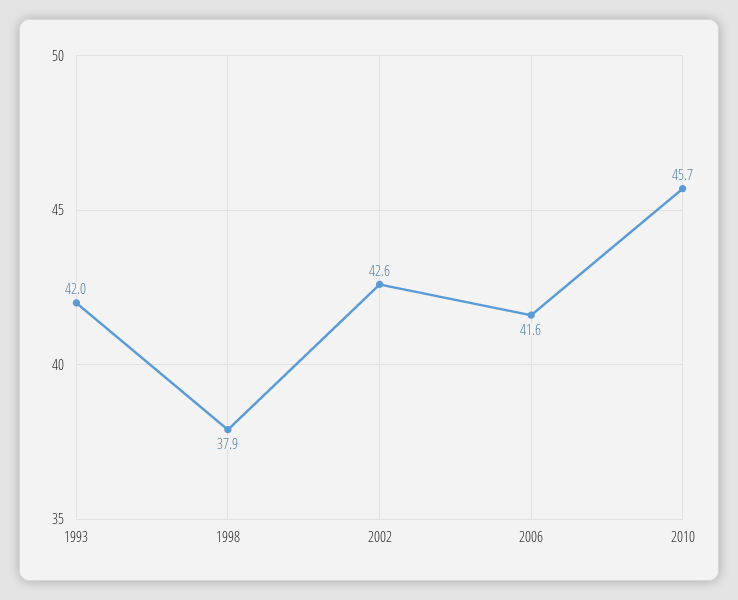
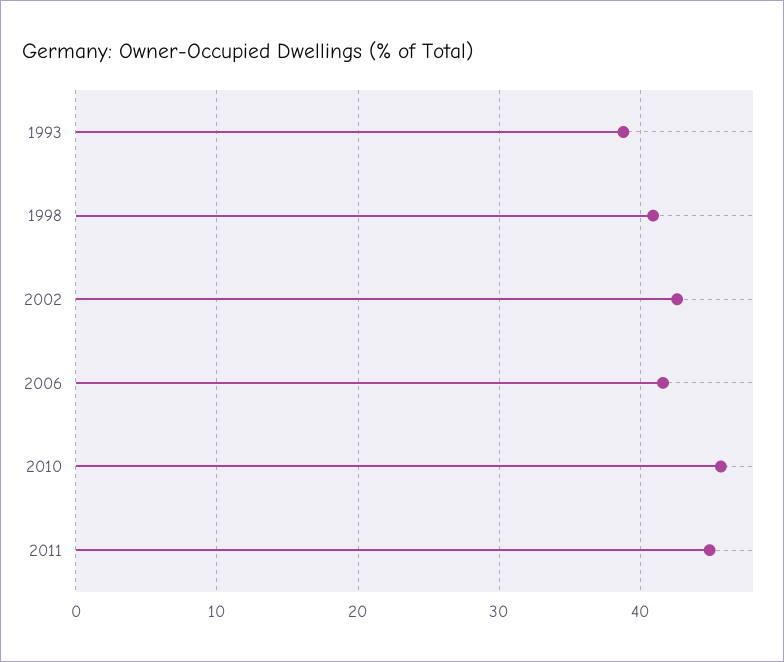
1993: 42 -> 39
1998: 37.9 -> 41
2011: none -> 45

